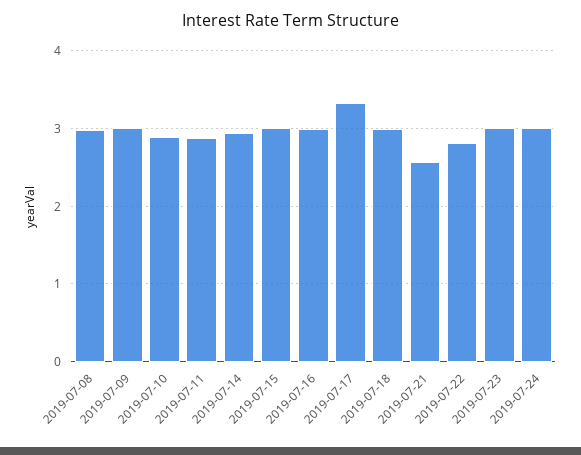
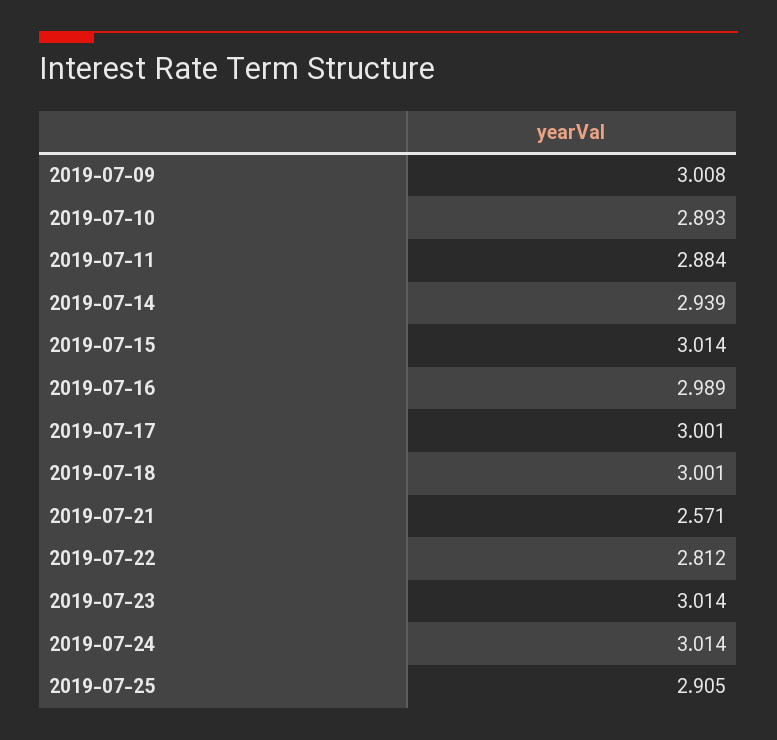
2019-07-08: 3 -> none
2019-07-17: 3.3 -> 3.001
2019-07-25: none -> 2.905

